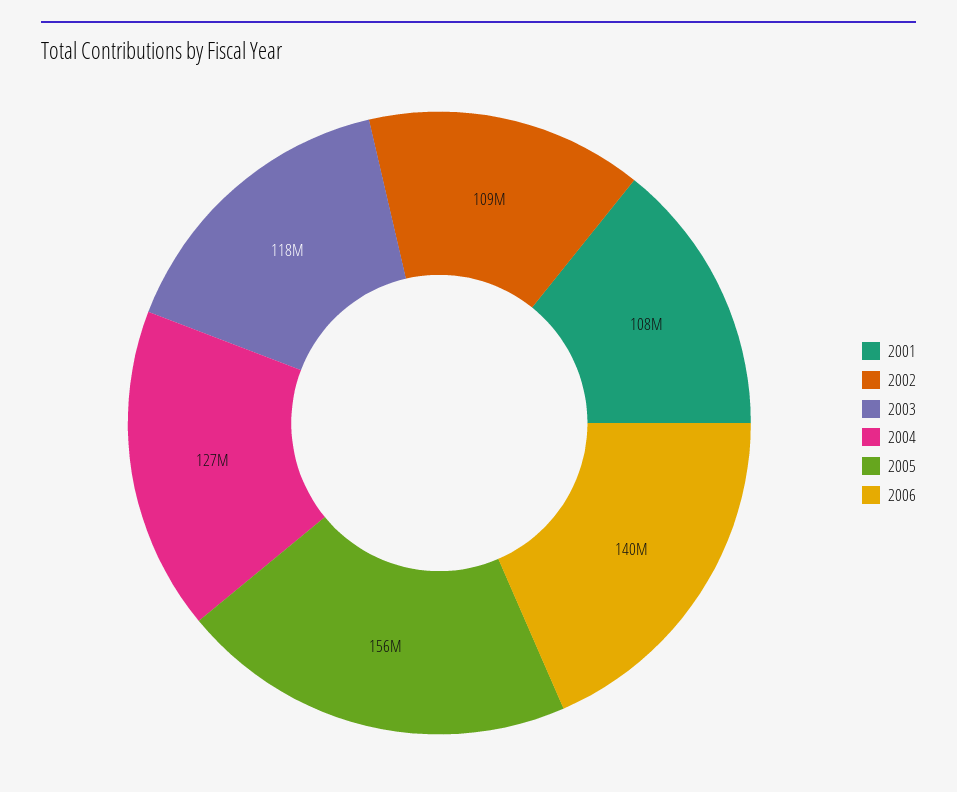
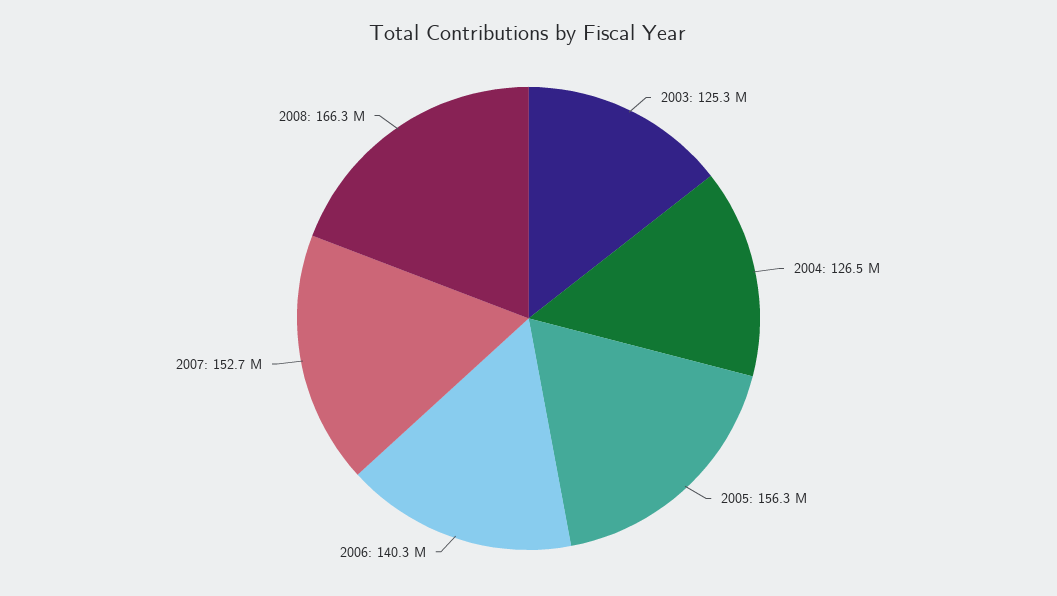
2001: 108000000 -> none
2002: 109000000 -> none
2003: 118000000 -> 125300000
2007: none -> 152700000
2008: none -> 166300000

